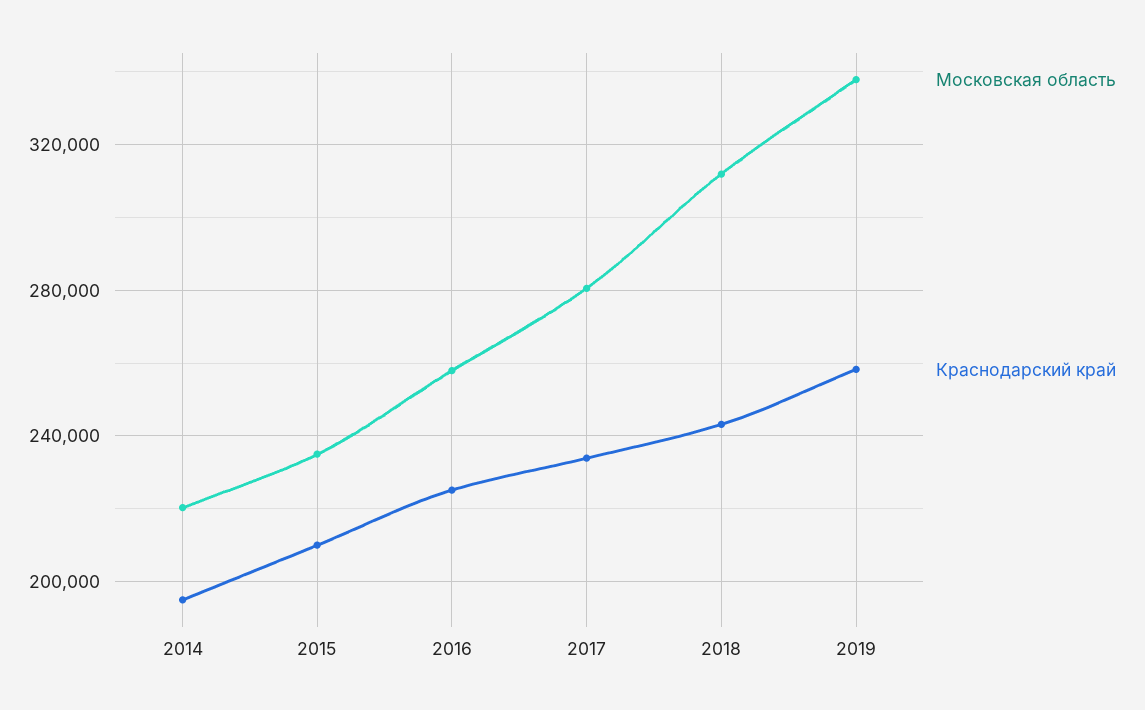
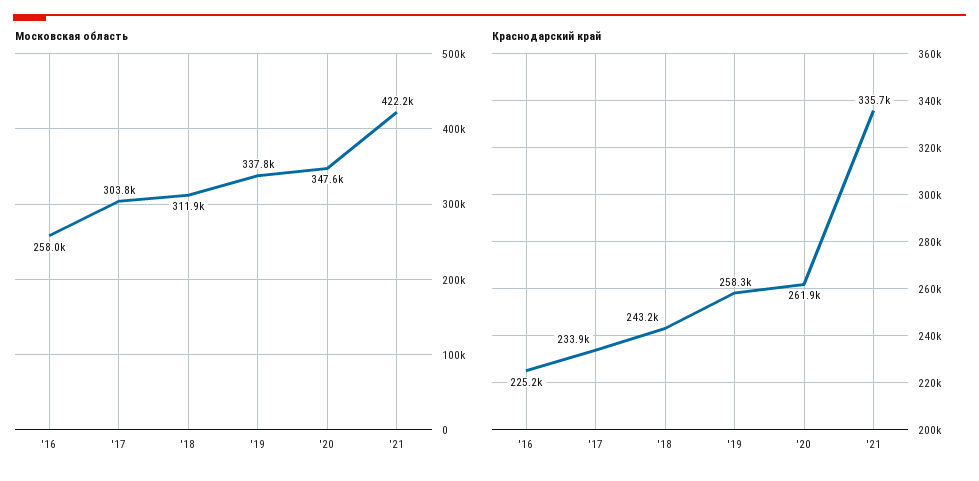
Московская область, 2014: 220000 -> none
Краснодарский край, 2014: 195000 -> none
Московская область, 2015: 235000 -> none
Краснодарский край, 2015: 210000 -> none
Московская область, 2017: 280000 -> 303800
Московская область, '20: none -> 347600
Московская область, '21: none -> 422200
Краснодарский край, '20: none -> 261900
Краснодарский край, '21: none -> 335700

